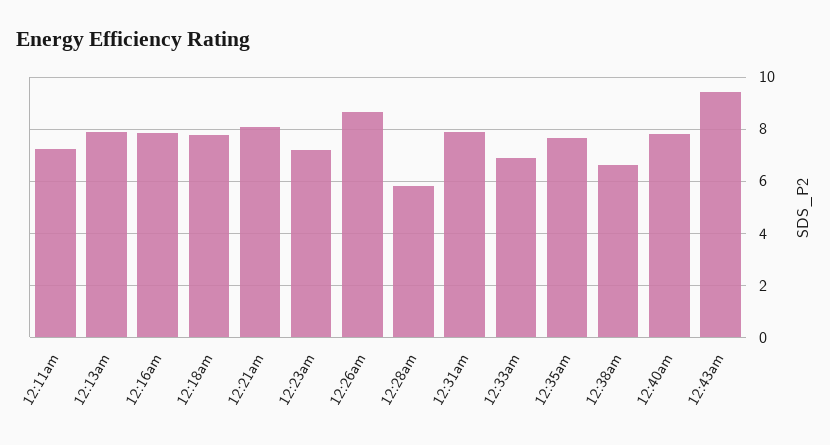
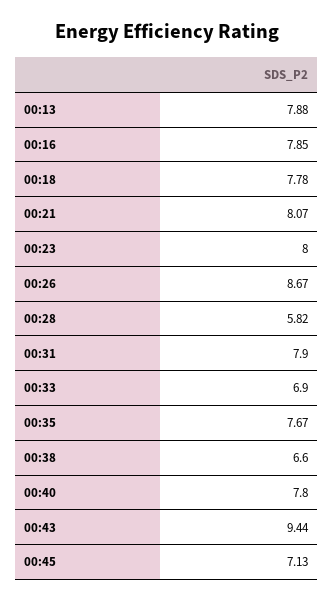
12:11am: 7.25 -> none
12:23am: 7.25 -> 8
00:45: none -> 7.13

